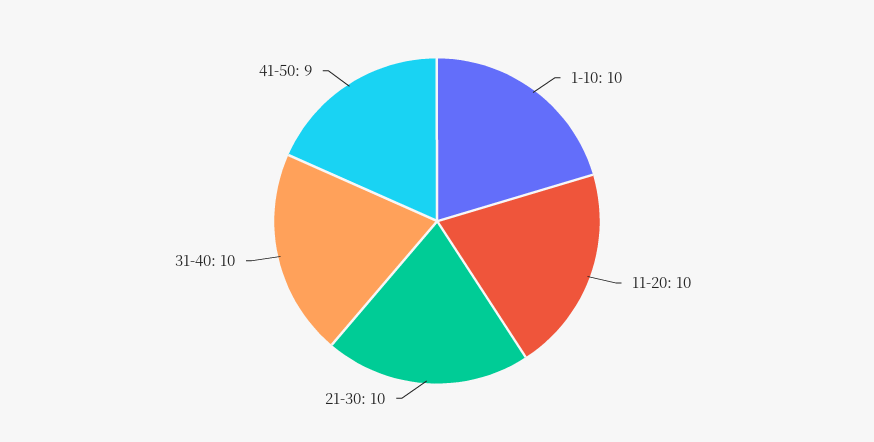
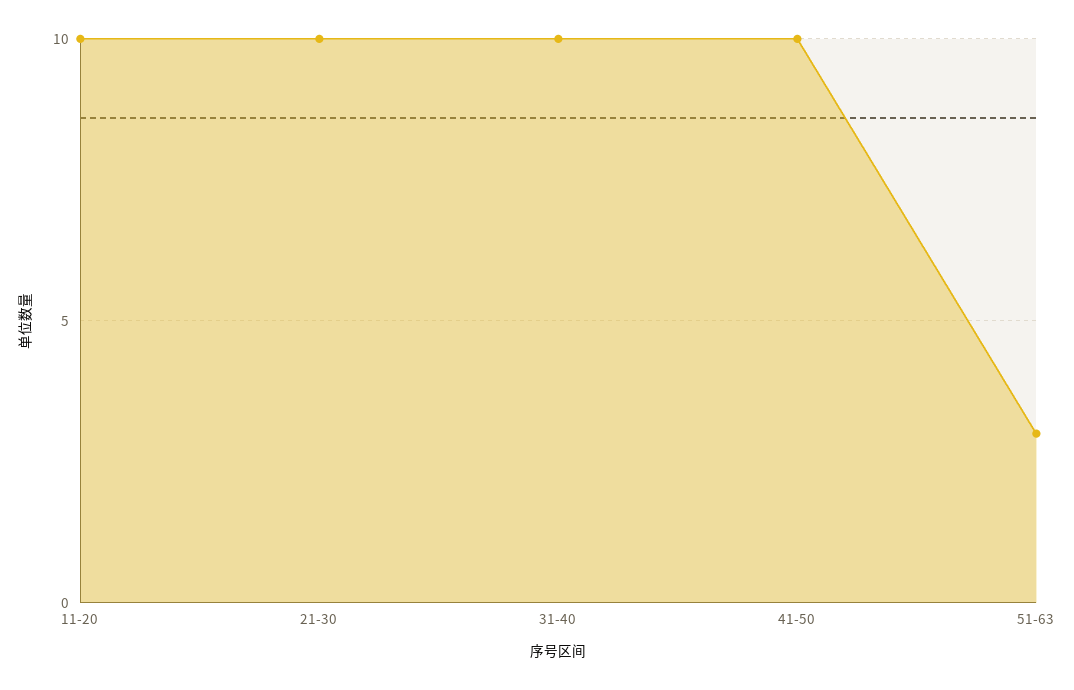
1-10: 10 -> none
41-50: 9 -> 10
51-63: none -> 3

